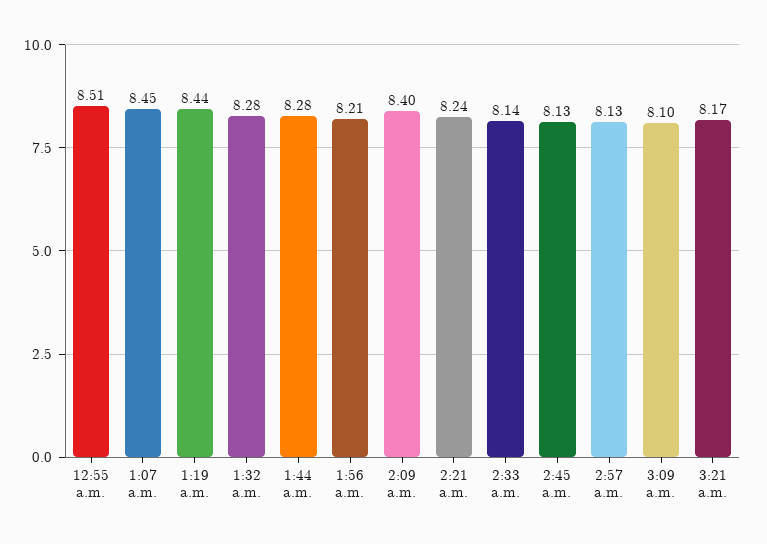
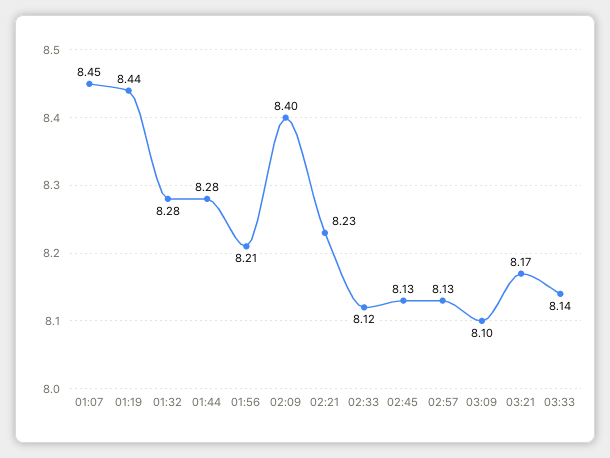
12:55 a.m.: 8.51 -> none
2:21 a.m.: 8.24 -> 8.23
2:33 a.m.: 8.14 -> 8.12
03:33: none -> 8.14

